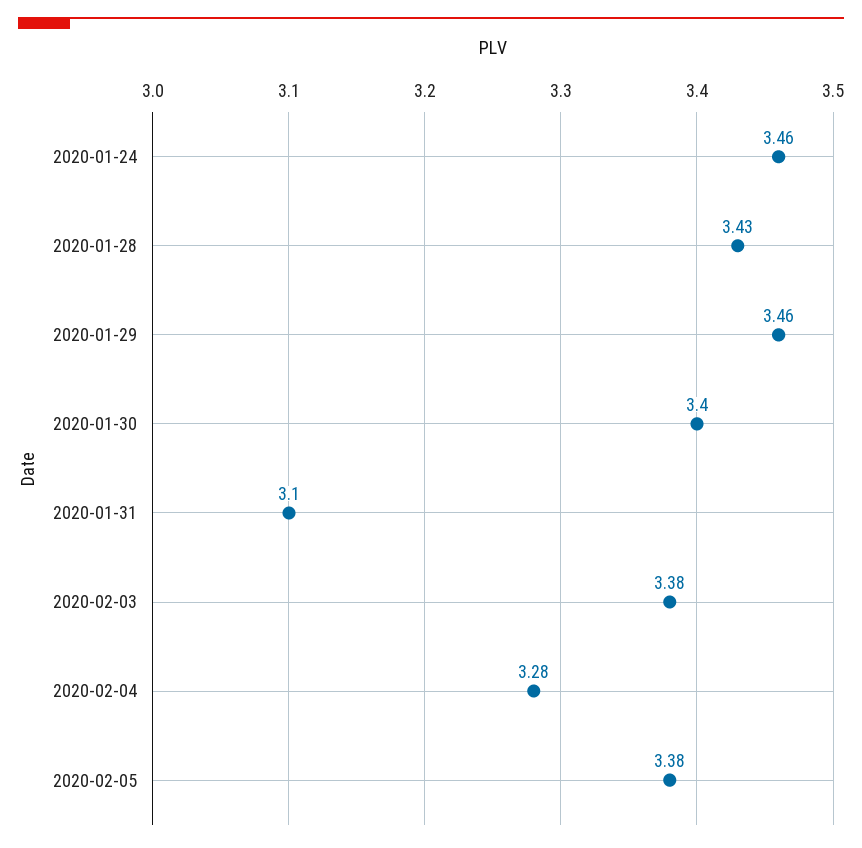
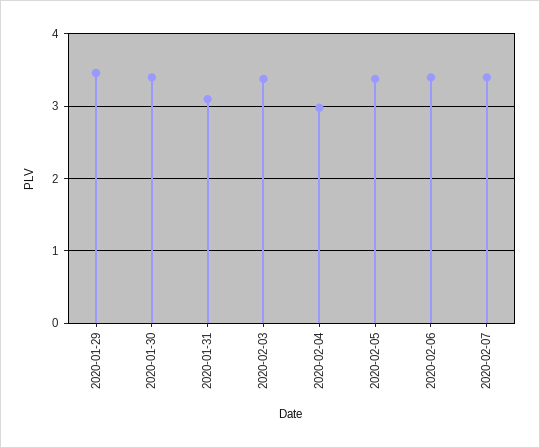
2020-01-24: 3.46 -> none
2020-01-28: 3.43 -> none
2020-02-04: 3.28 -> 3
2020-02-06: none -> 3.4
2020-02-07: none -> 3.4

